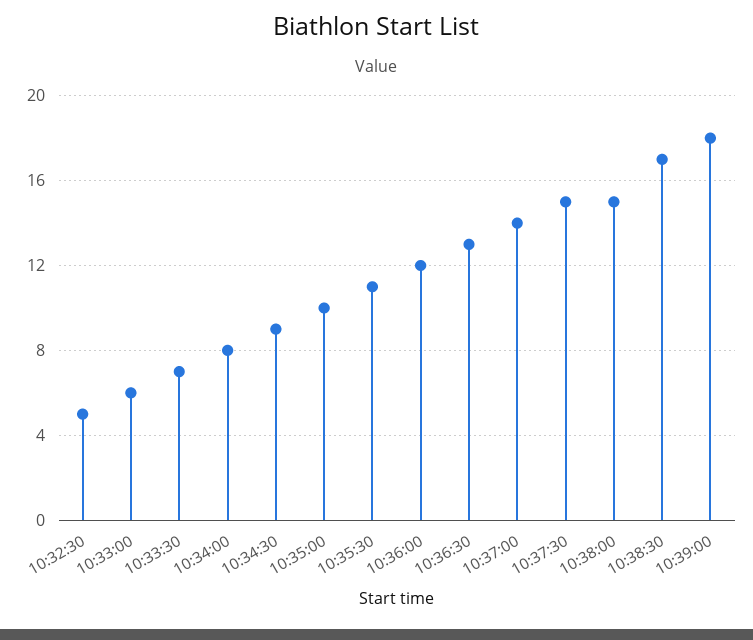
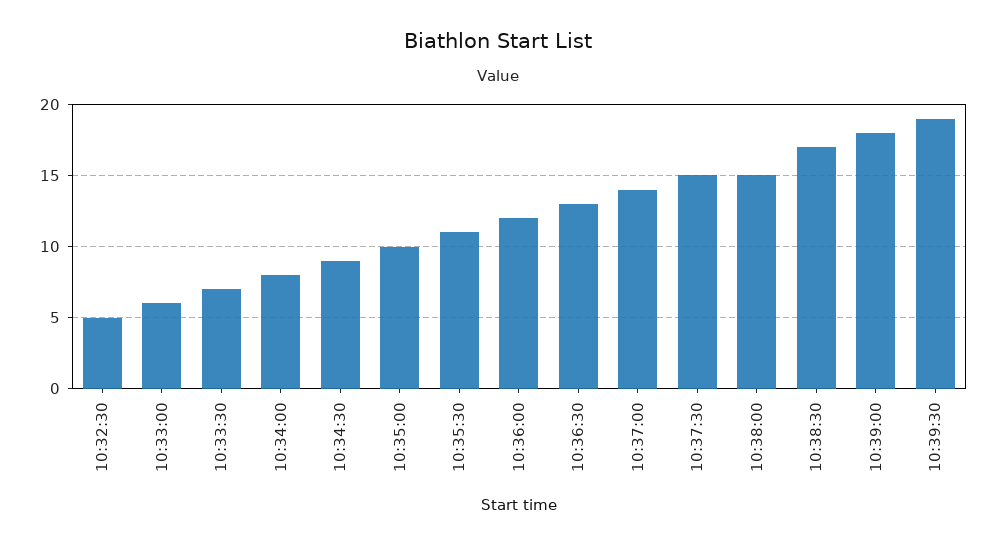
10:39:30: none -> 19

